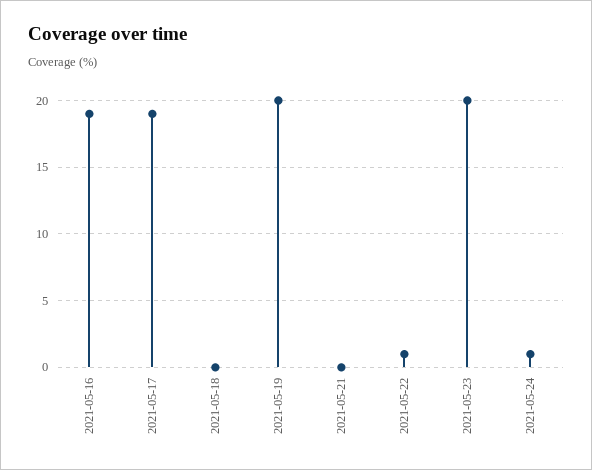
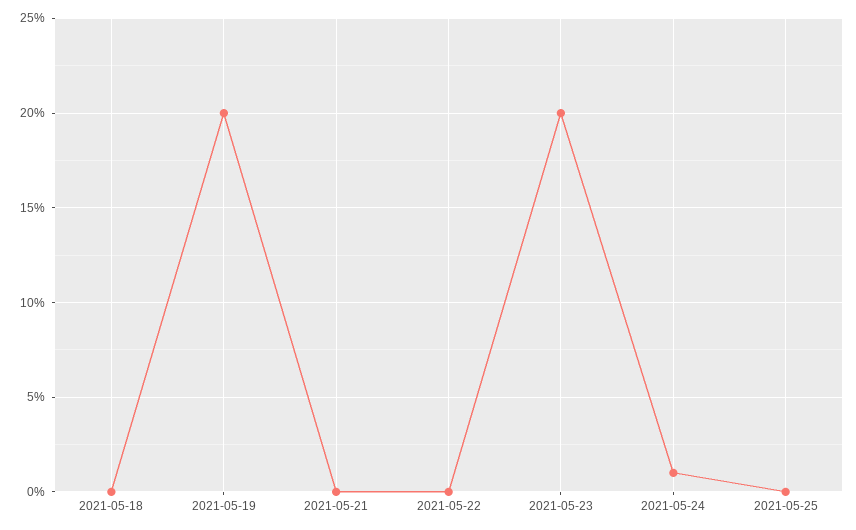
2021-05-16: 19 -> none
2021-05-17: 19 -> none
2021-05-22: 1 -> 0
2021-05-25: none -> 0

